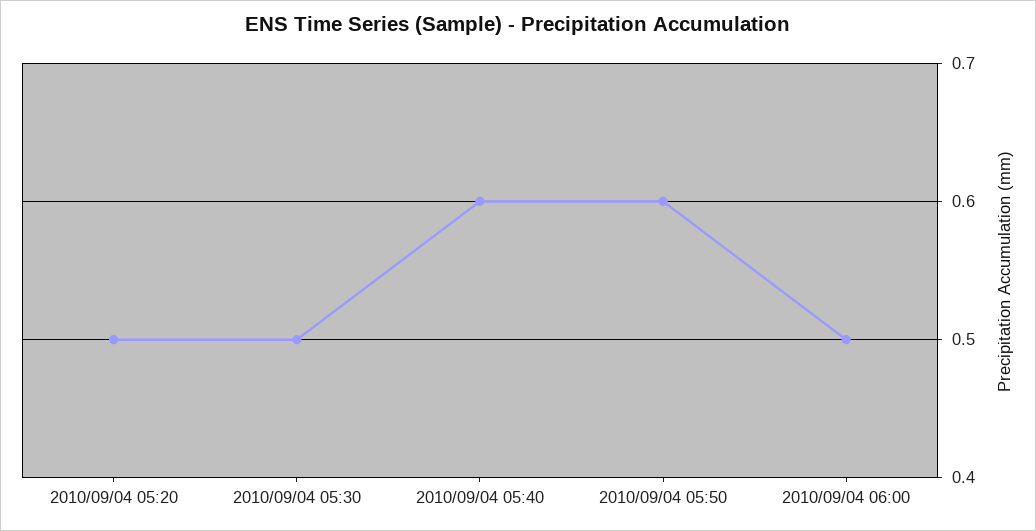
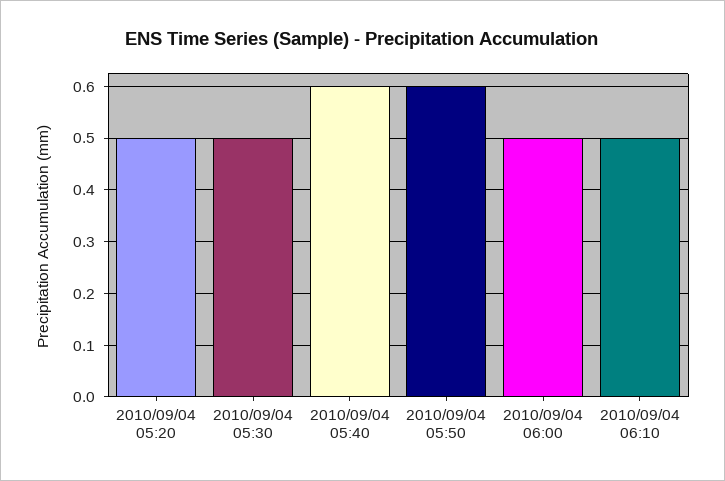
2010/09/04 06:10: none -> 0.5

